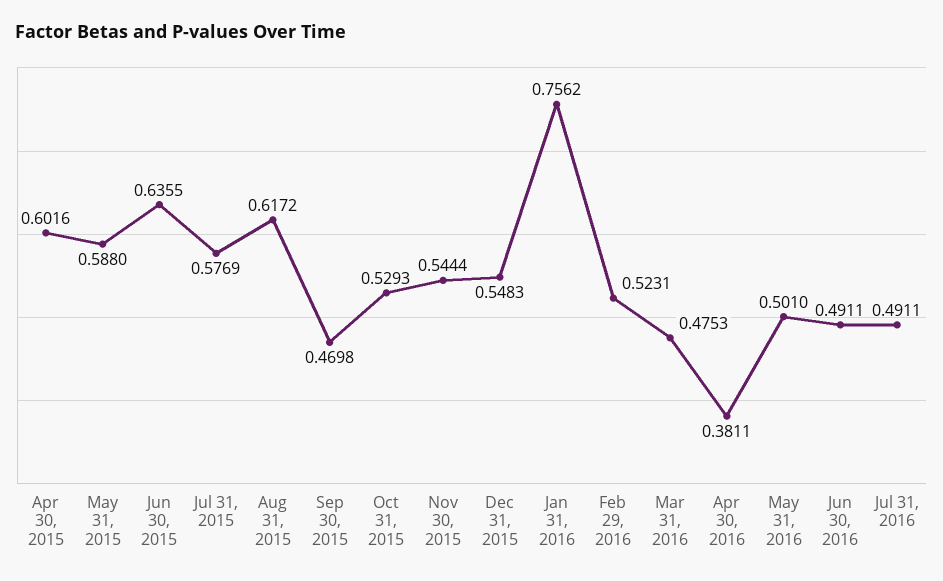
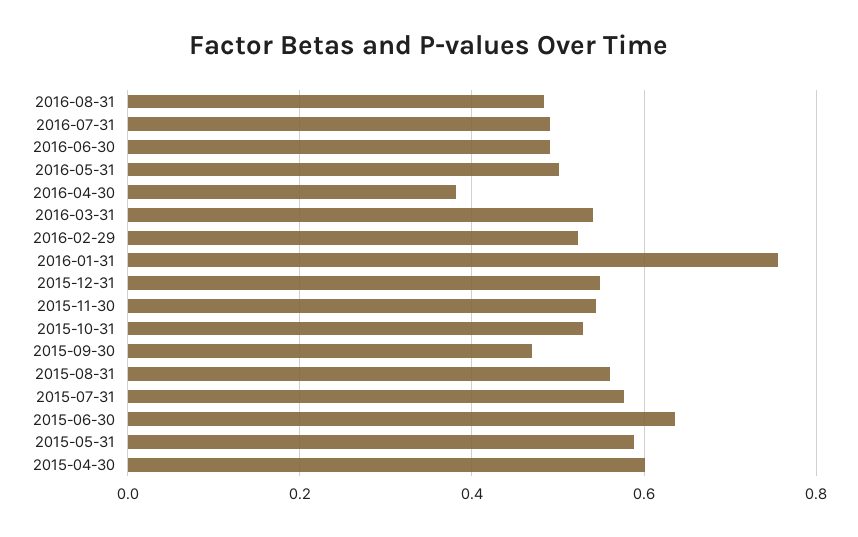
Aug 31, 2015: 0.6172 -> 0.56
Mar 31, 2016: 0.4753 -> 0.54
2016-08-31: none -> 0.48

